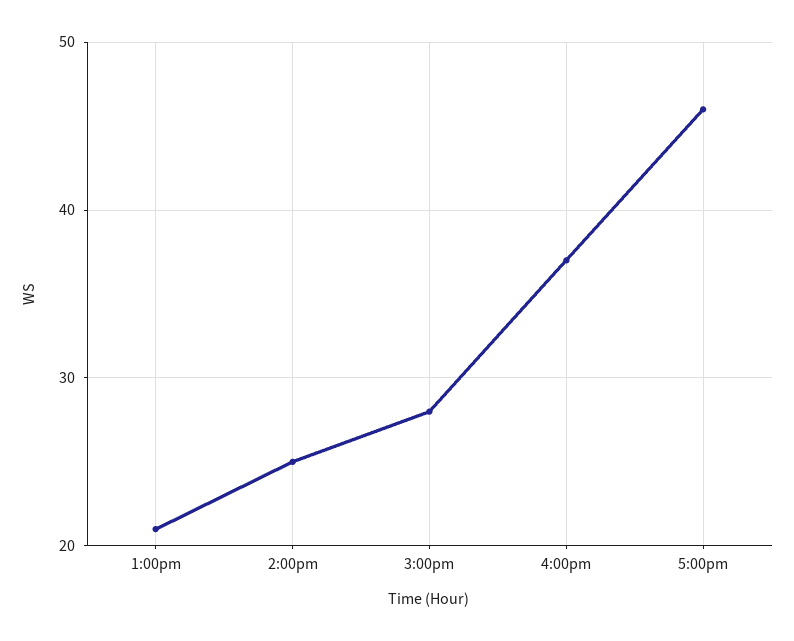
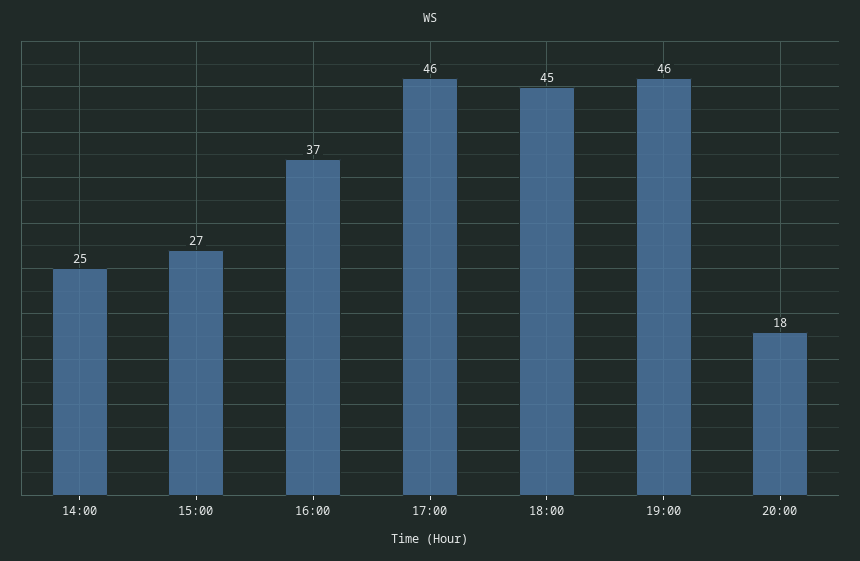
1:00pm: 21 -> none
3:00pm: 28 -> 27
18:00: none -> 45
19:00: none -> 46
20:00: none -> 18

